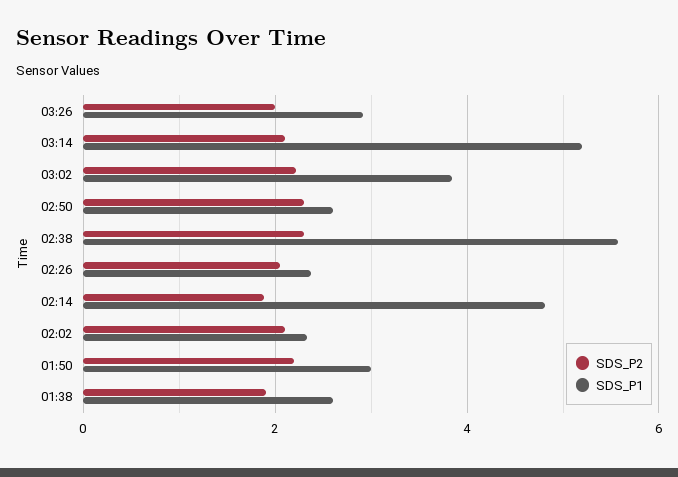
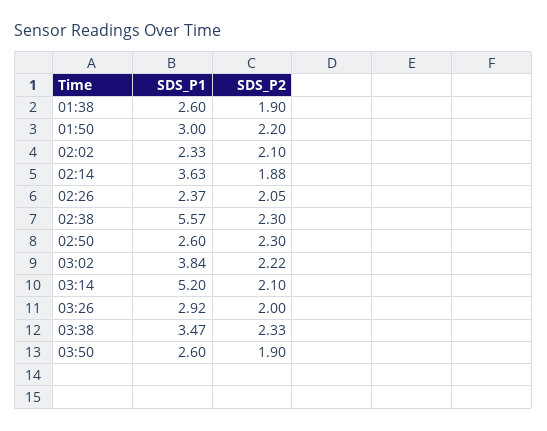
SDS_P1, 02:14: 4.8 -> 3.63
SDS_P1, 03:38: none -> 3.47
SDS_P2, 03:38: none -> 2.33
SDS_P1, 03:50: none -> 2.6
SDS_P2, 03:50: none -> 1.9

